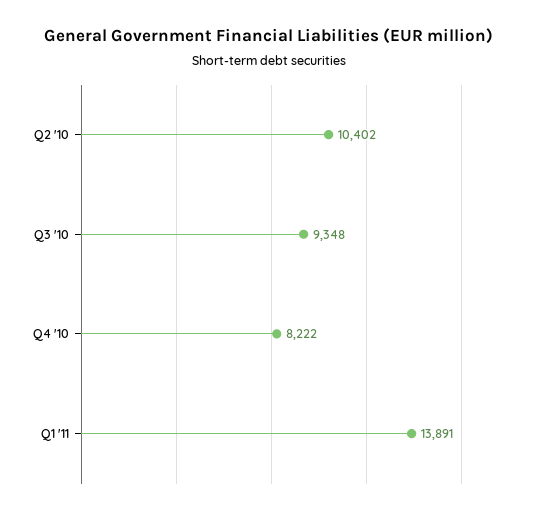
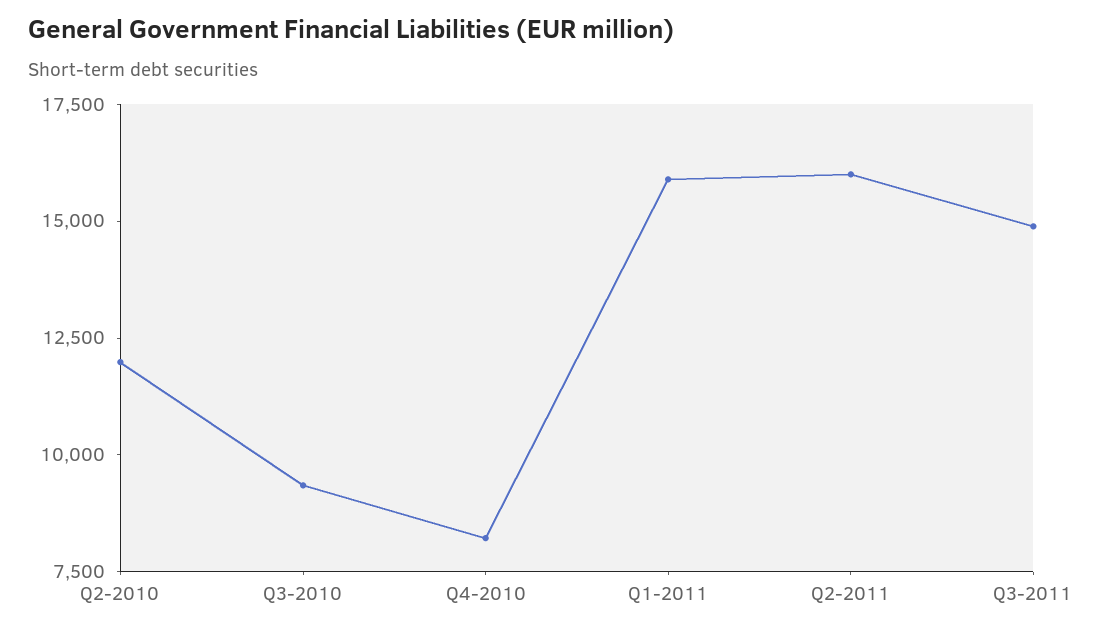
Q2 '10: 10402 -> 12000
Q1 '11: 13891 -> 16000
Q2-2011: none -> 16000
Q3-2011: none -> 15000

